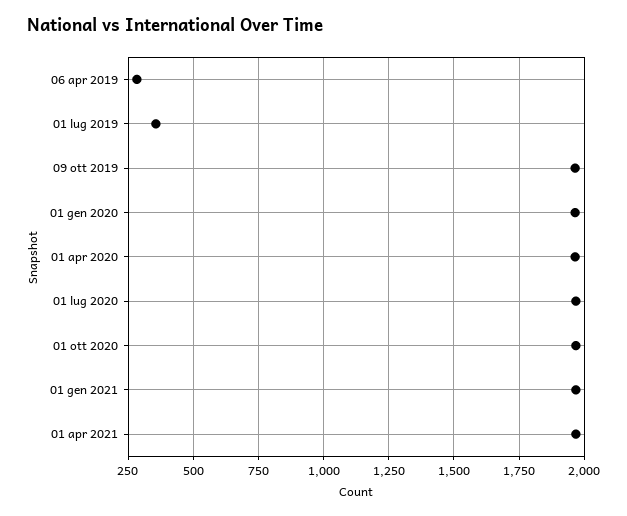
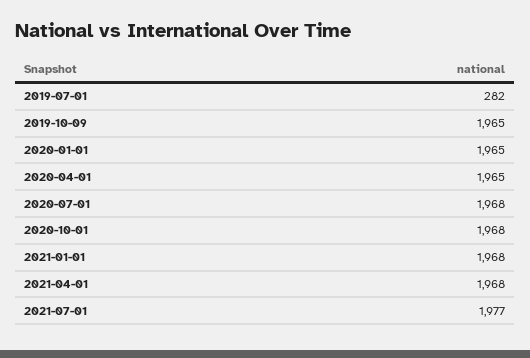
06 apr 2019: 275 -> none
01 lug 2019: 350 -> 282
2021-07-01: none -> 1977

